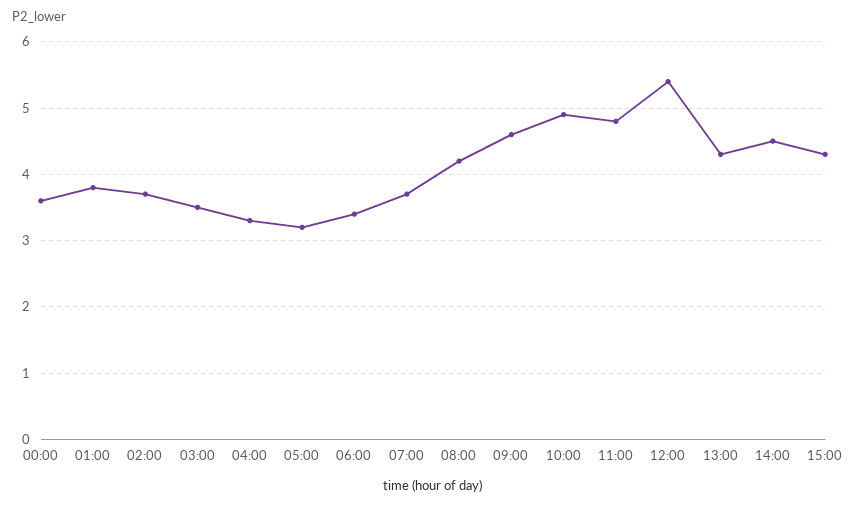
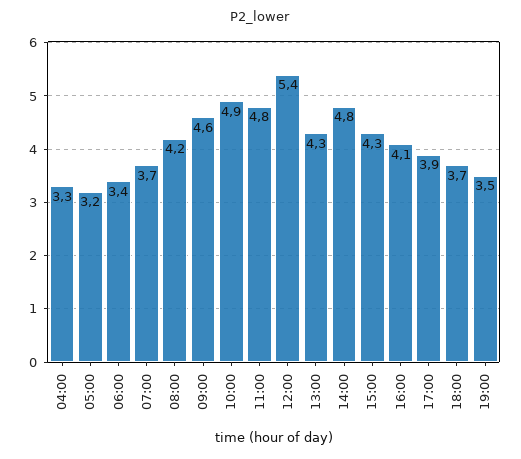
00:00: 3.6 -> none
01:00: 3.8 -> none
02:00: 3.7 -> none
03:00: 3.5 -> none
14:00: 4.5 -> 4.8
16:00: none -> 4.1
17:00: none -> 3.9
18:00: none -> 3.7
19:00: none -> 3.5

